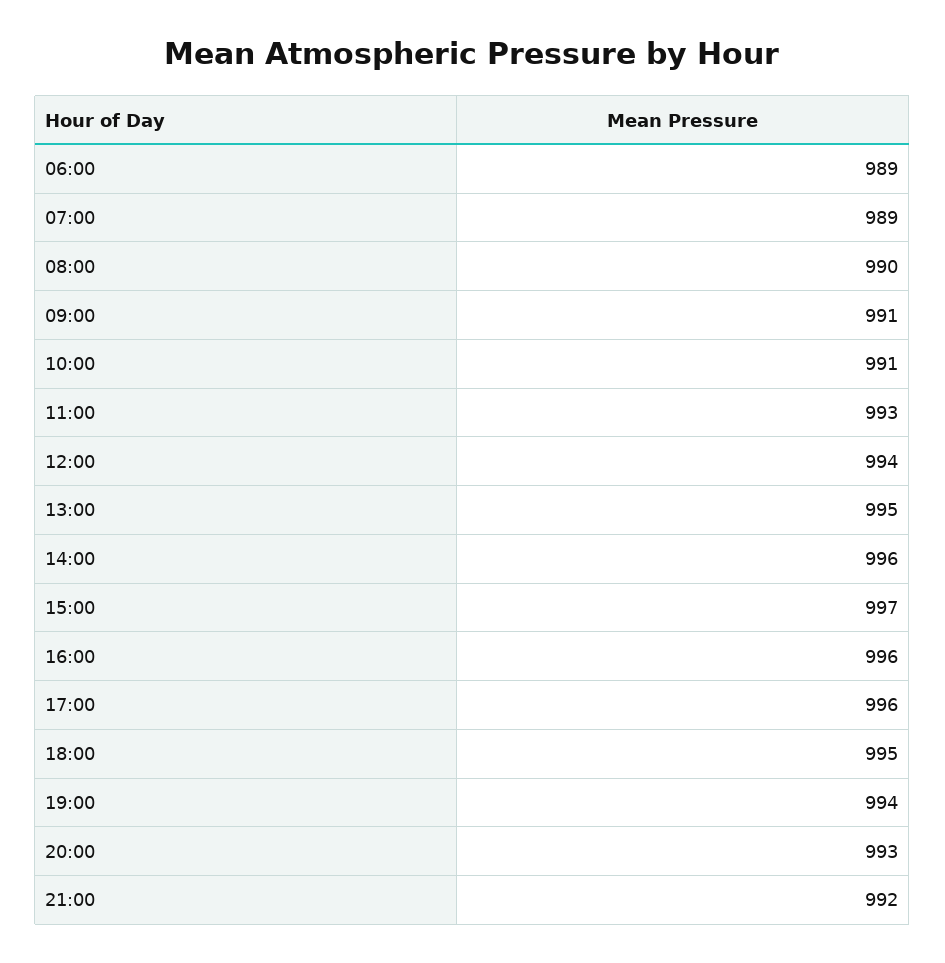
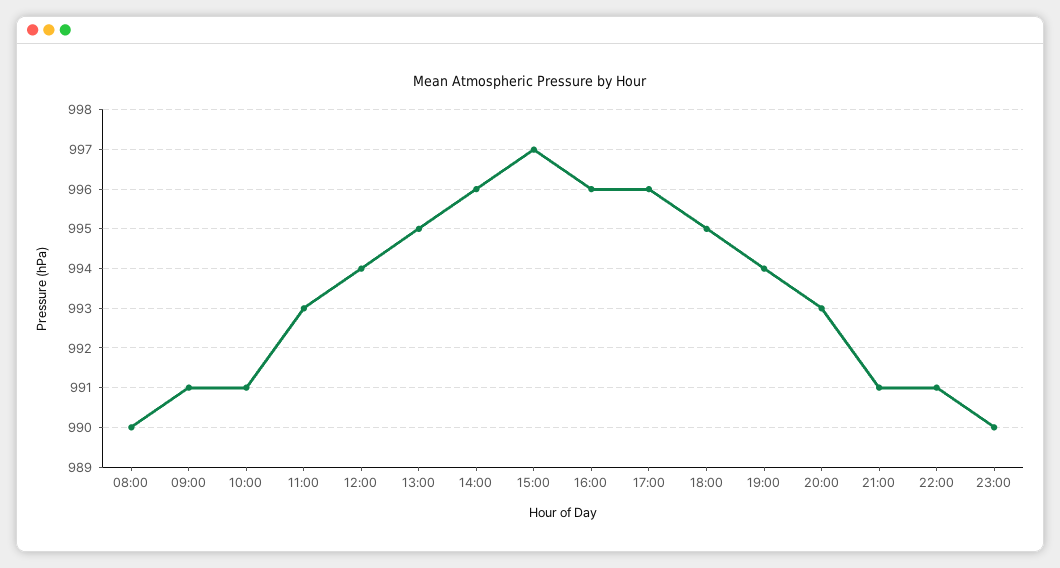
06:00: 989 -> none
07:00: 989 -> none
21:00: 992 -> 991
22:00: none -> 991
23:00: none -> 990

